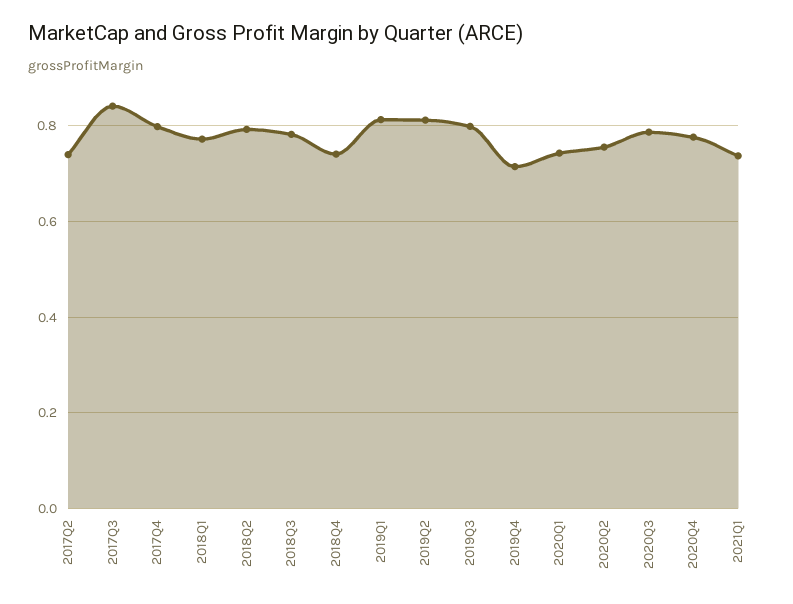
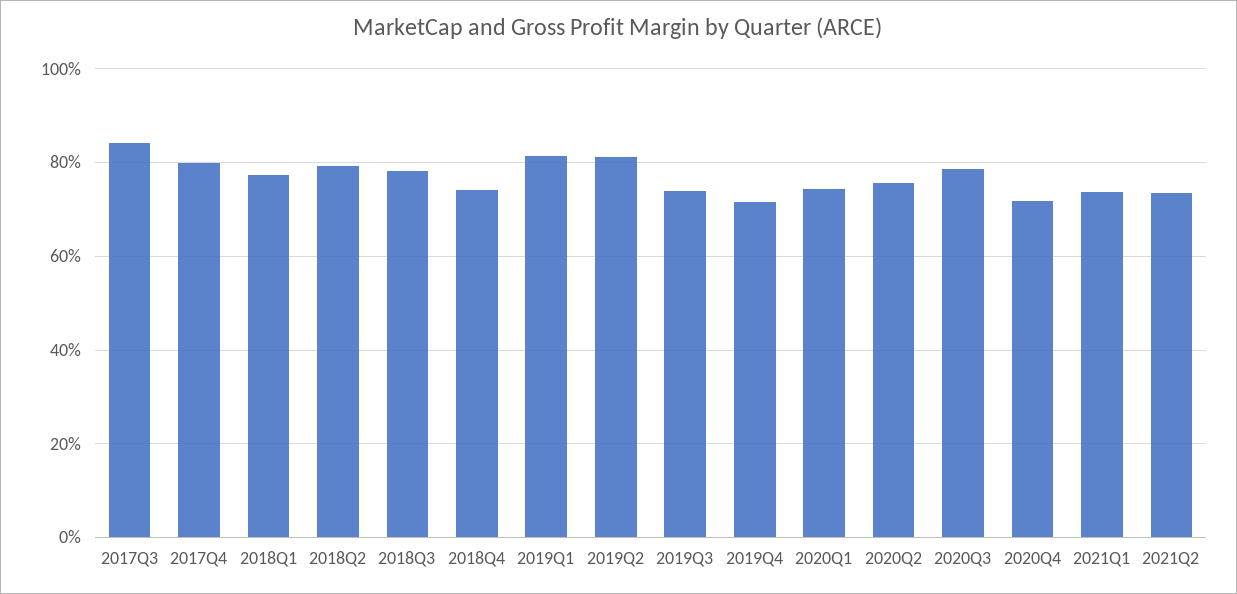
2017Q2: 0.74 -> none
2019Q3: 0.8 -> 0.74
2020Q4: 0.78 -> 0.72
2021Q2: none -> 0.74

